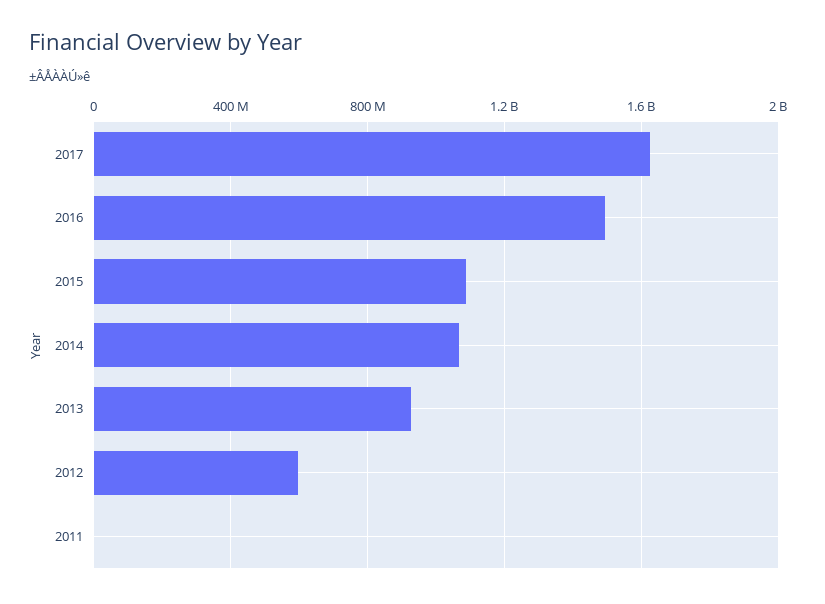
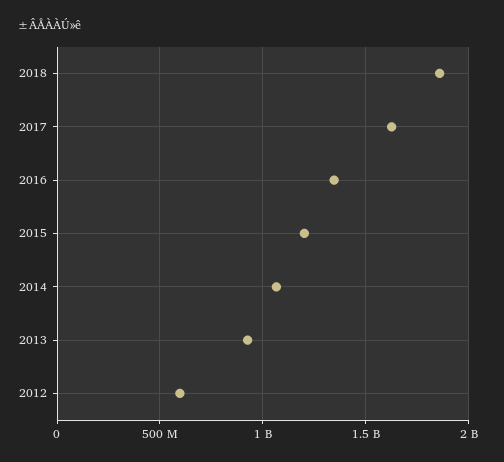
2016: 1500000000 -> 1350000000
2015: 1100000000 -> 1200000000
2011: 0 -> none
2018: none -> 1850000000

